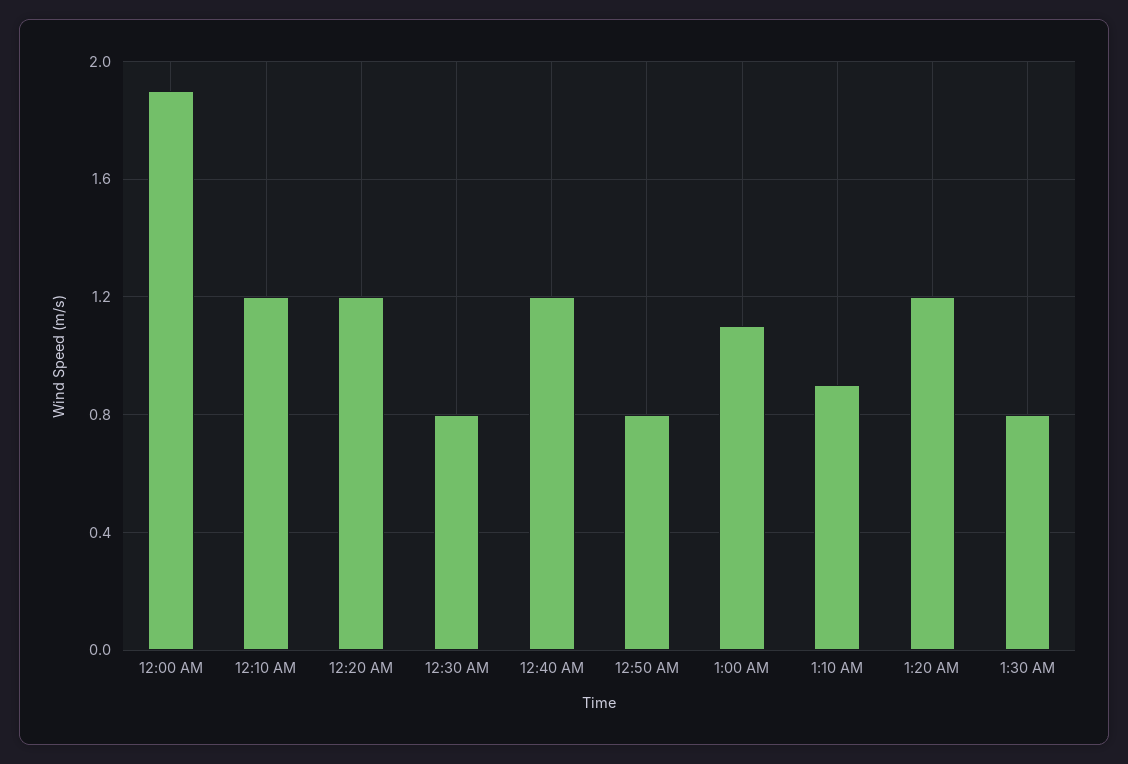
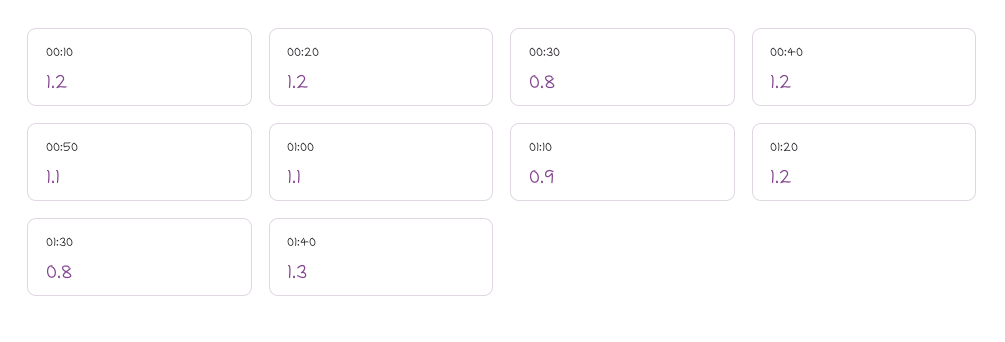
12:00 AM: 1.9 -> none
12:50 AM: 0.8 -> 1.1
01:40: none -> 1.3

